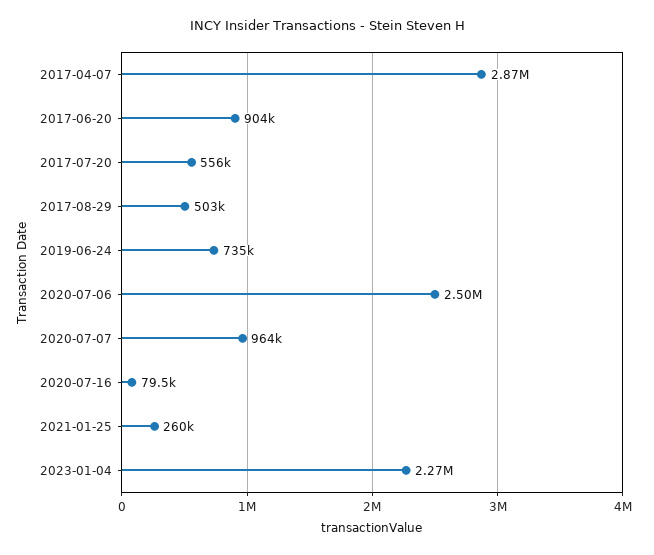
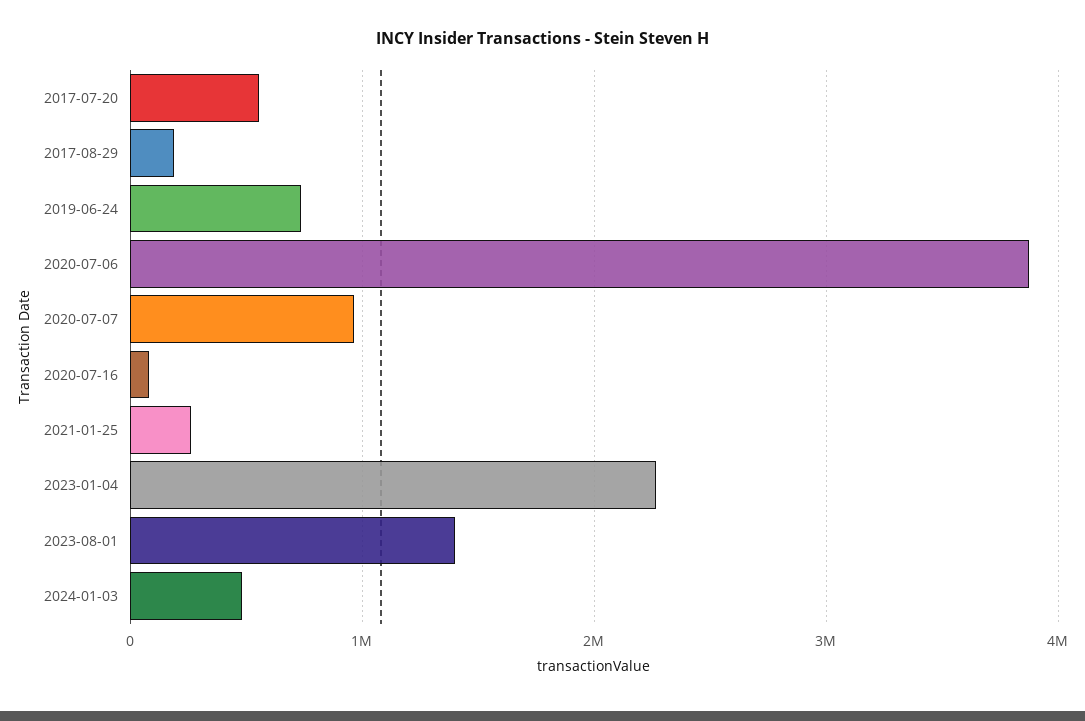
2017-04-07: 2870000 -> none
2017-06-20: 904000 -> none
2017-08-29: 503000 -> 200000
2020-07-06: 2500000 -> 3900000
2023-08-01: none -> 1400000
2024-01-03: none -> 500000

